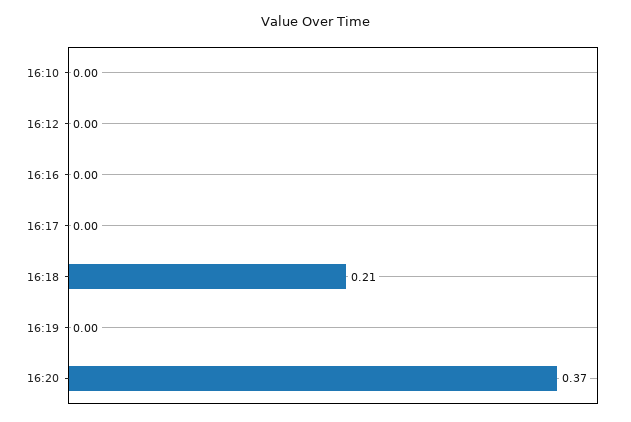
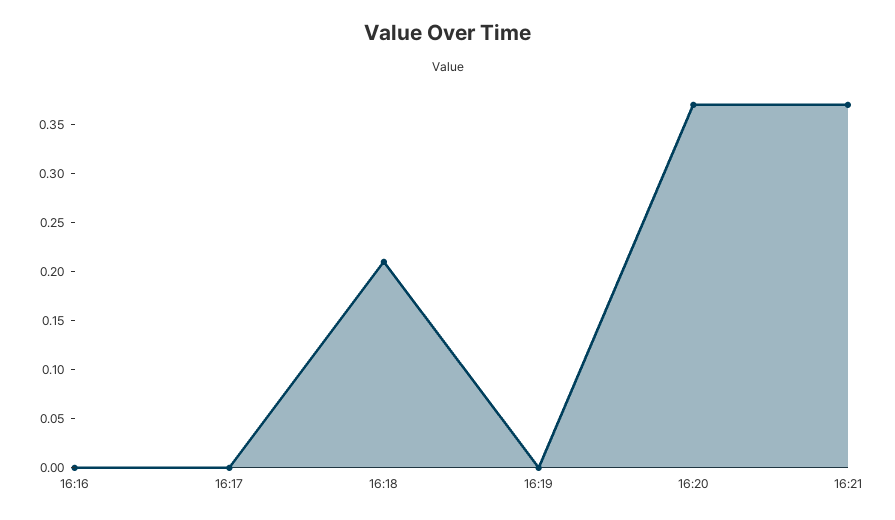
16:10: 0 -> none
16:12: 0 -> none
16:21: none -> 0.37

